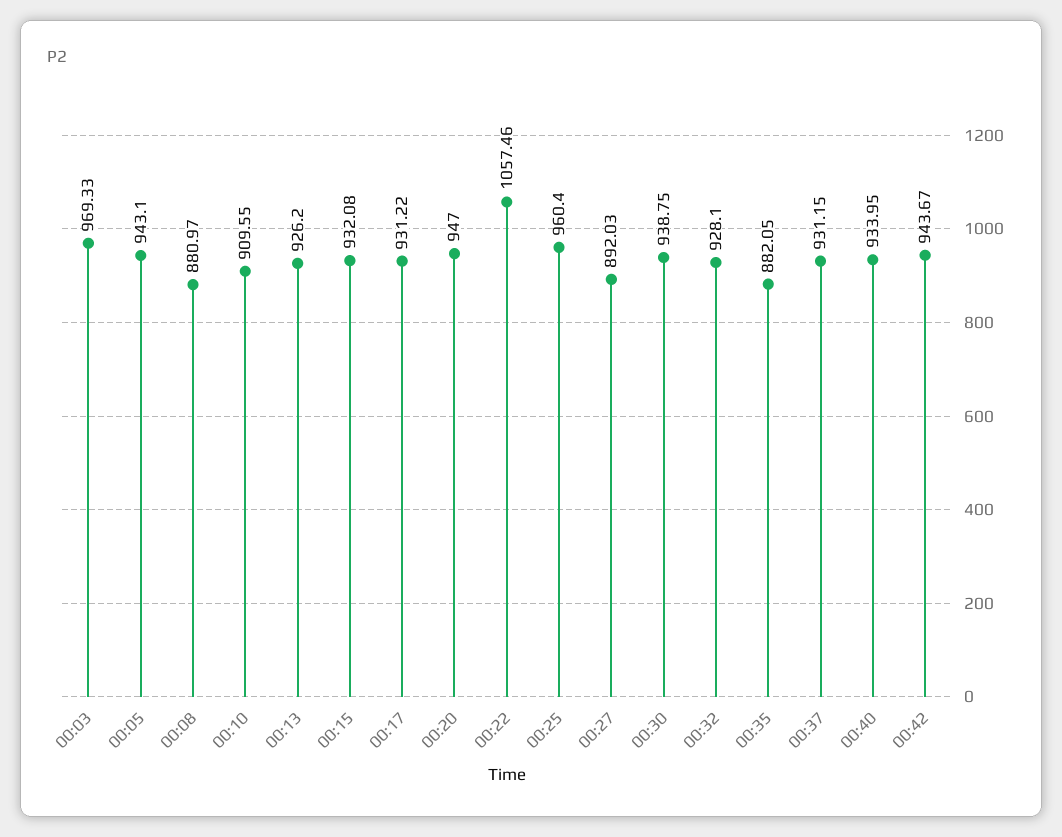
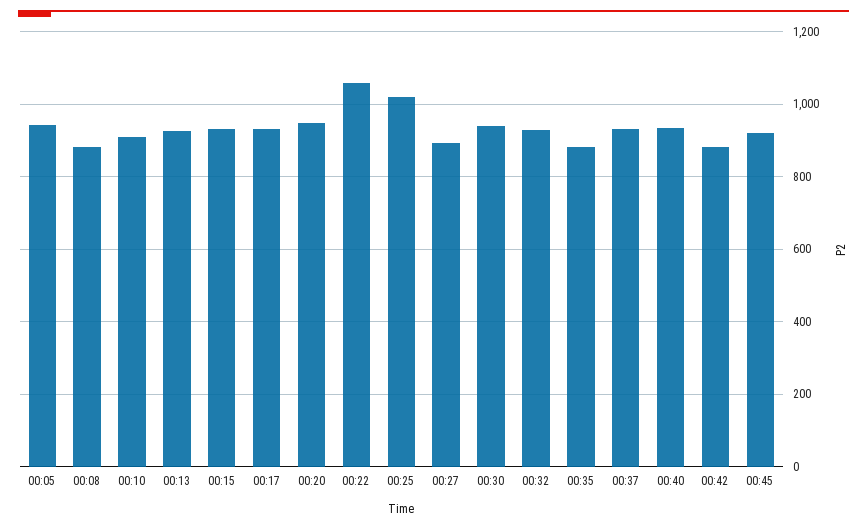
00:03: 969.33 -> none
00:25: 960.4 -> 1020
00:42: 943.67 -> 880
00:45: none -> 920

